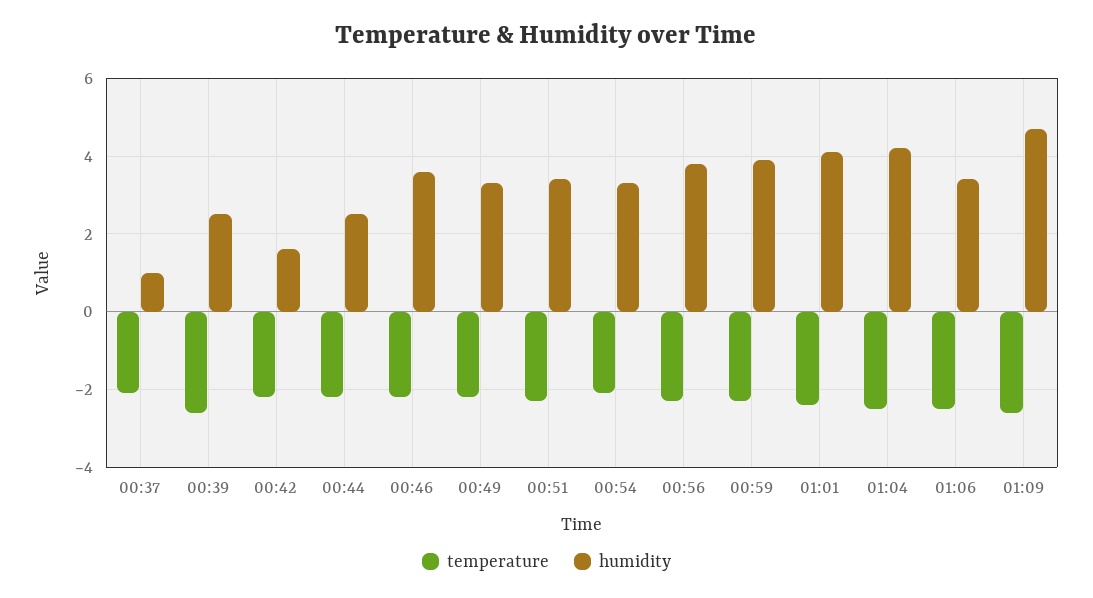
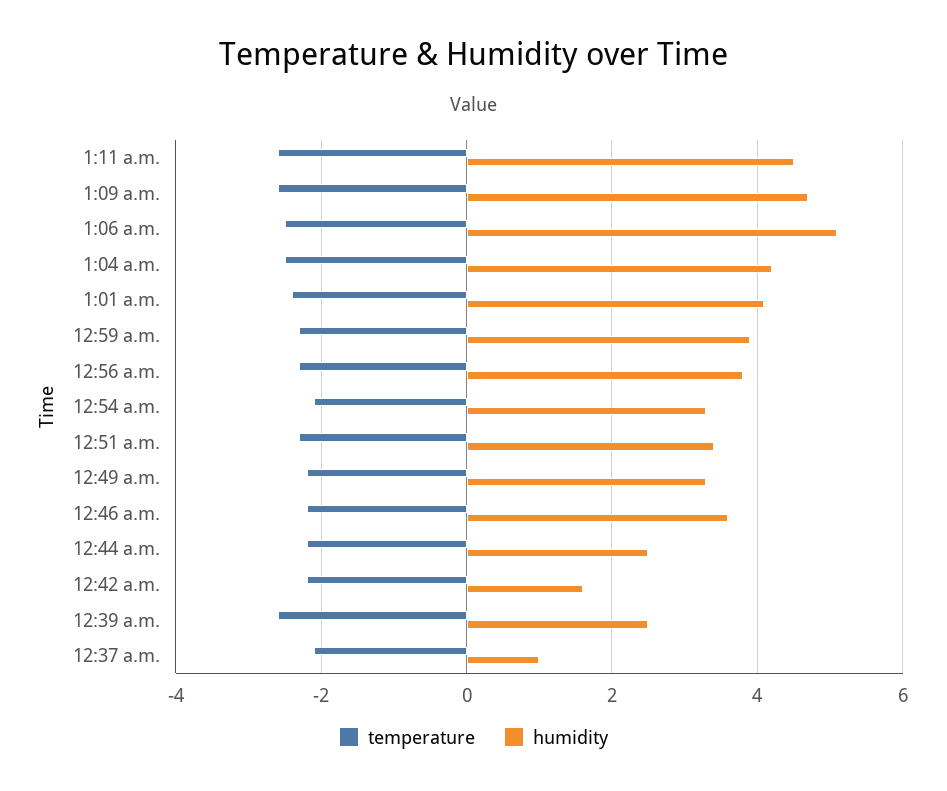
humidity, 01:06: 3.5 -> 5
temperature, 1:11 a.m.: none -> -2.5
humidity, 1:11 a.m.: none -> 4.5

